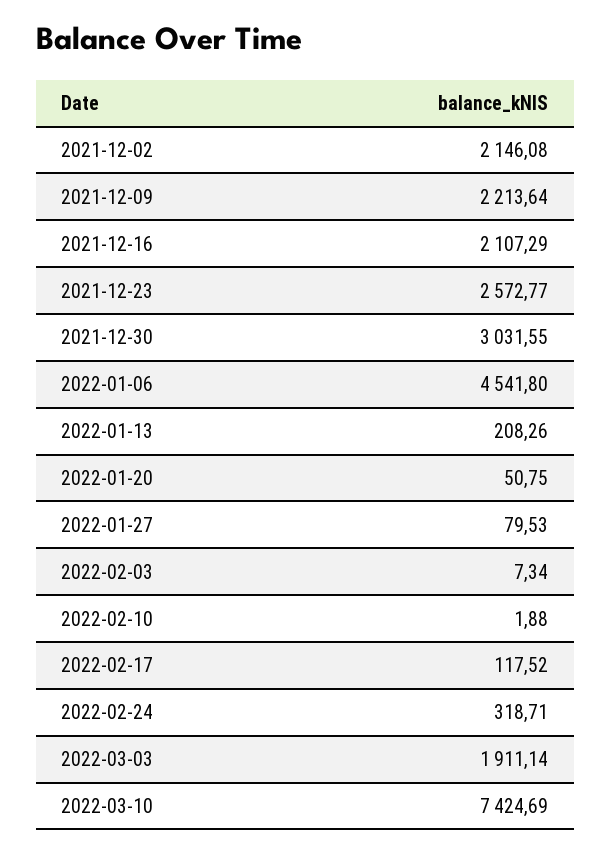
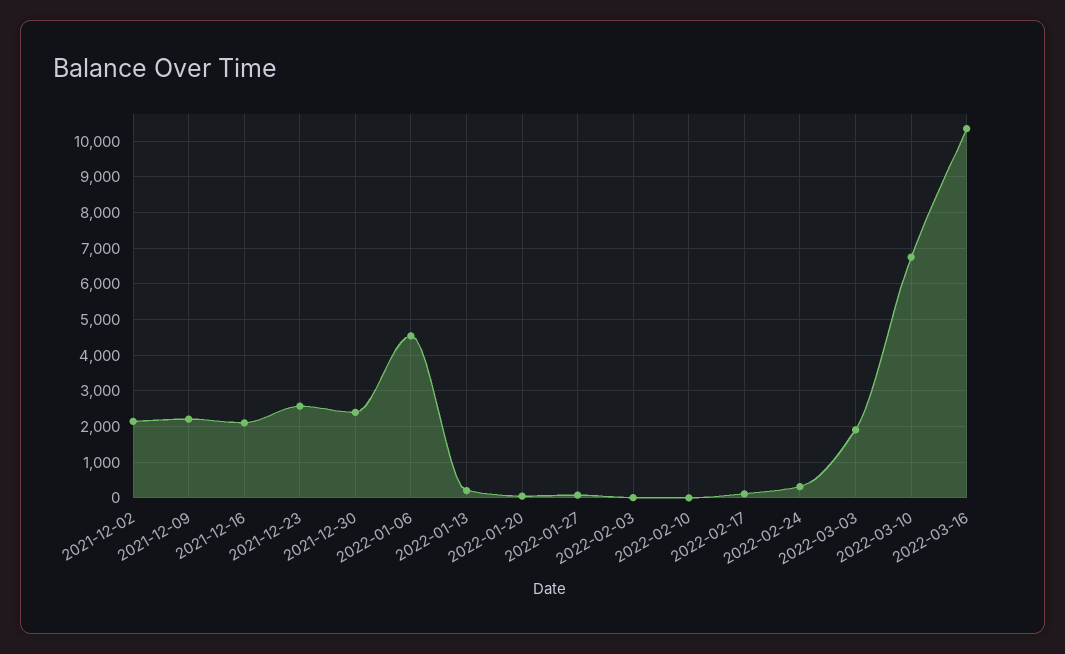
2021-12-30: 3031.55 -> 2400
2022-03-10: 7424.69 -> 6800
2022-03-16: none -> 10400

